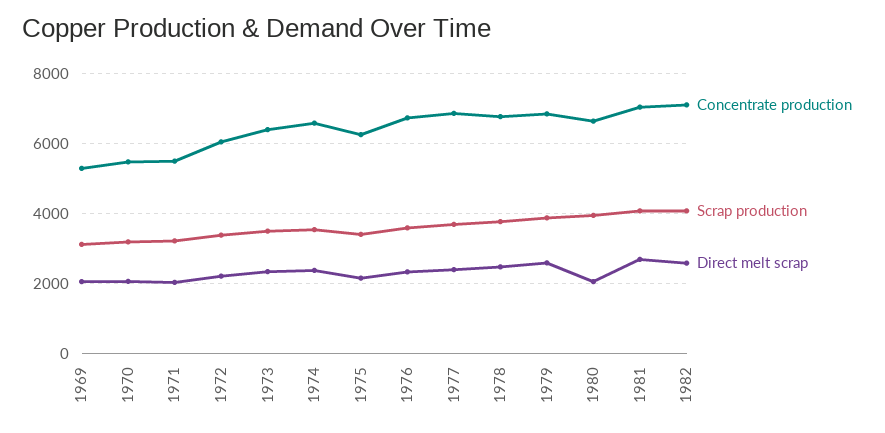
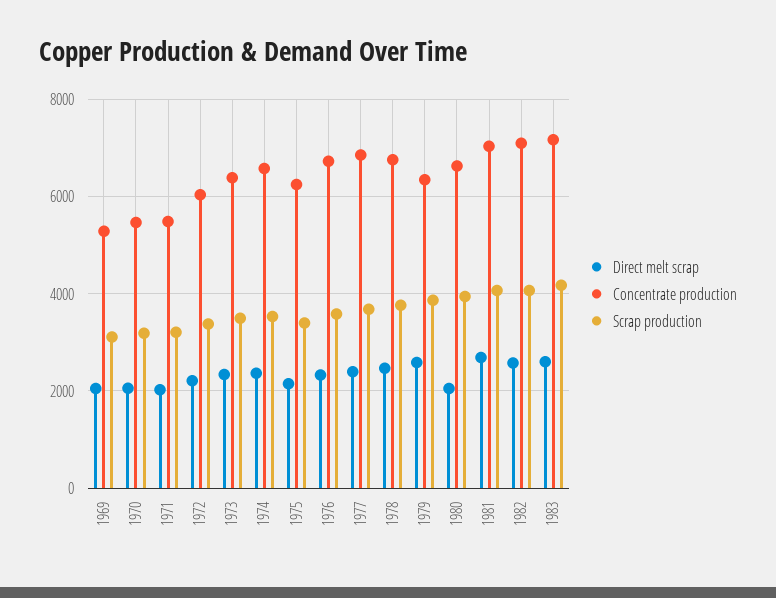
Concentrate production, 1979: 6800 -> 6400
Direct melt scrap, 1983: none -> 2600
Concentrate production, 1983: none -> 7200
Scrap production, 1983: none -> 4200

